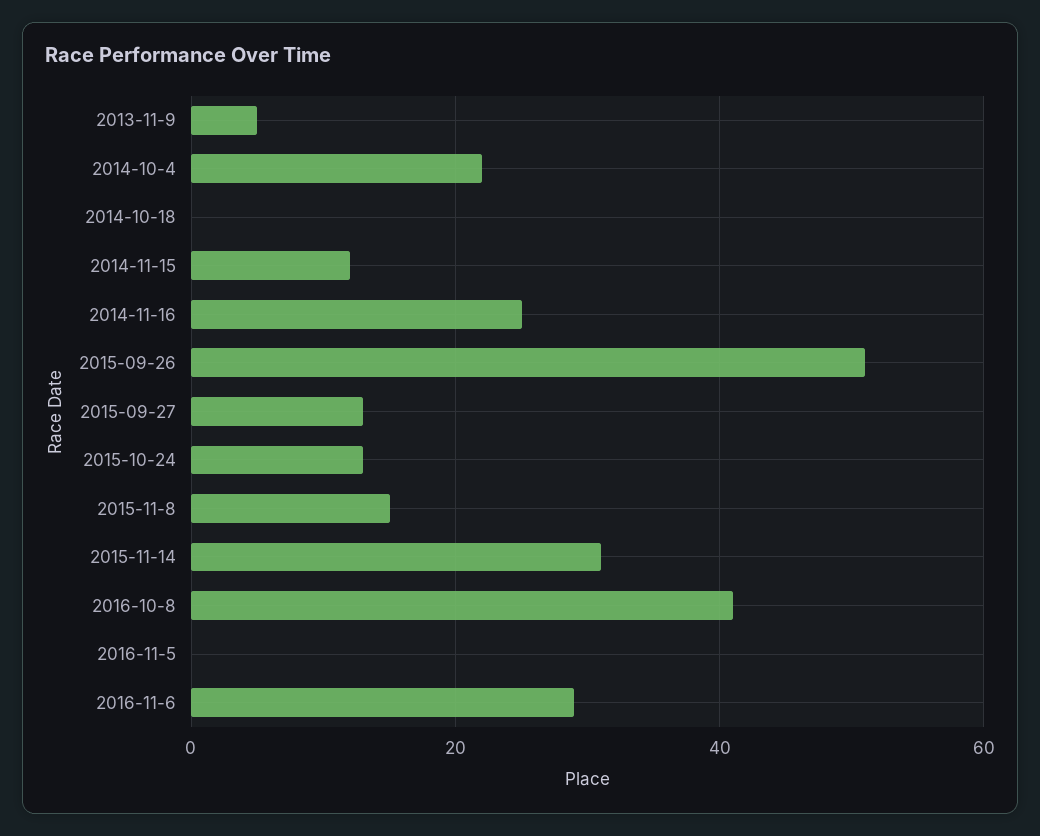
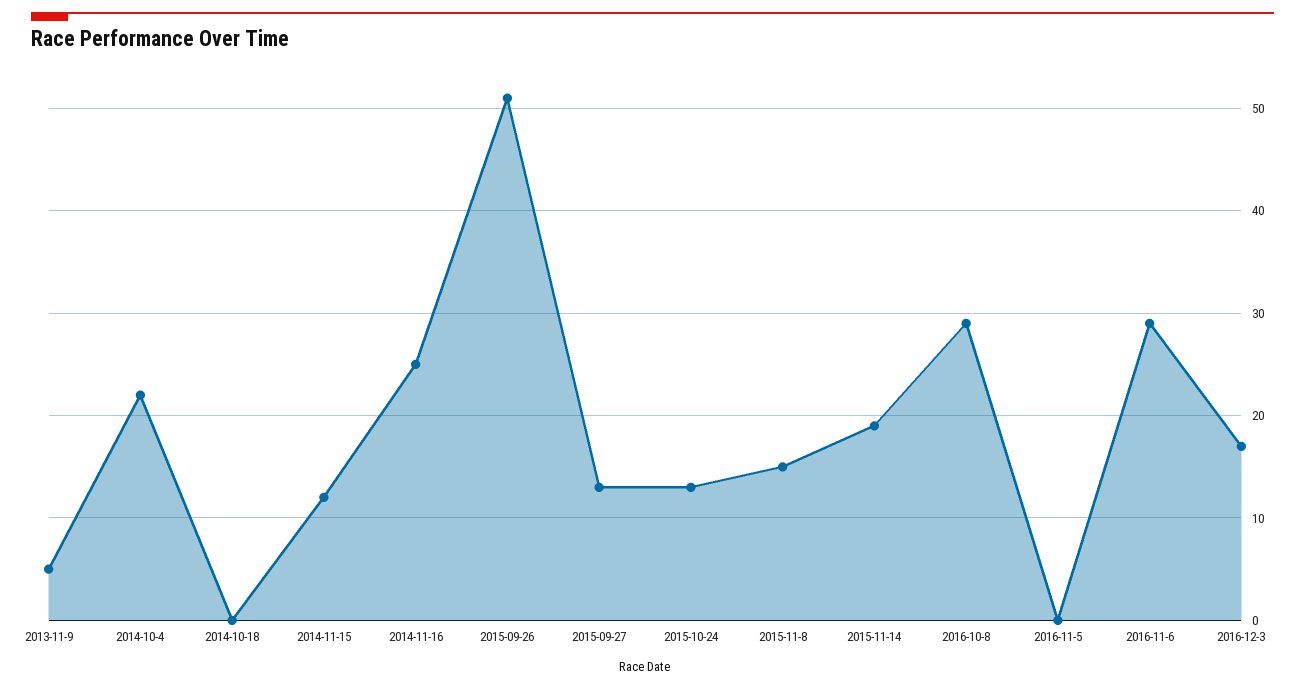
2015-11-14: 30 -> 19
2016-10-8: 40 -> 29
2016-12-3: none -> 17

